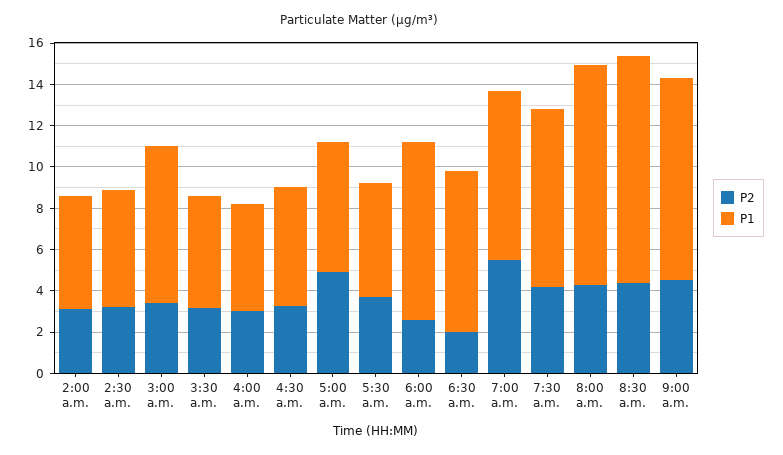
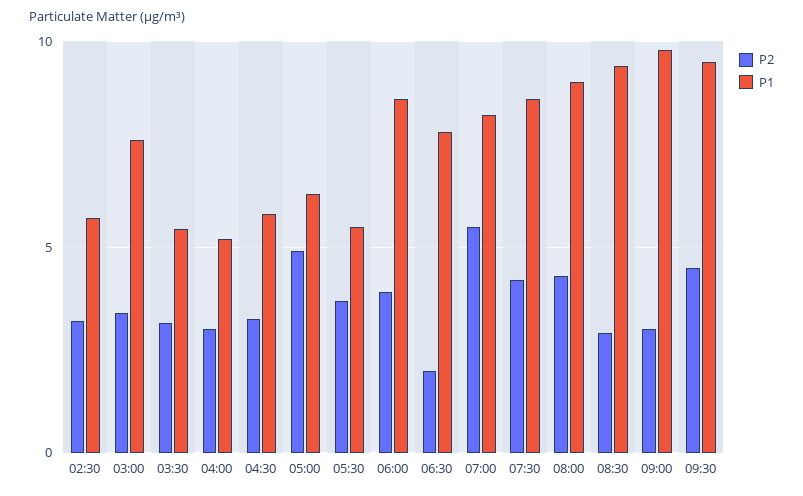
P2, 2:00 a.m.: 3 -> none
P1, 2:00 a.m.: 5.5 -> none
P2, 6:00 a.m.: 2.5 -> 4
P1, 8:00 a.m.: 10.5 -> 9
P2, 8:30 a.m.: 4.5 -> 3
P1, 8:30 a.m.: 11 -> 9.5
P2, 9:00 a.m.: 4.5 -> 3
P2, 09:30: none -> 4.5
P1, 09:30: none -> 9.5

